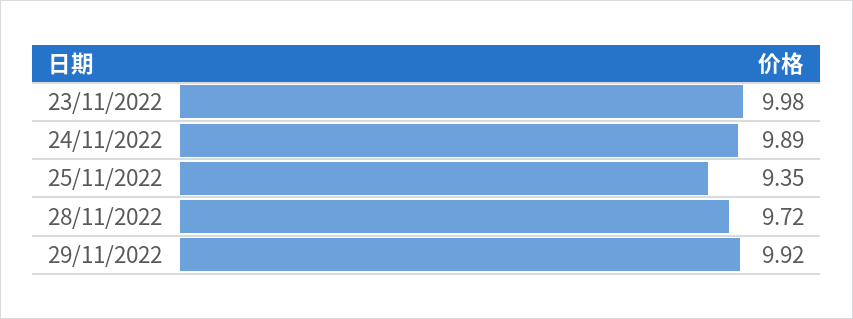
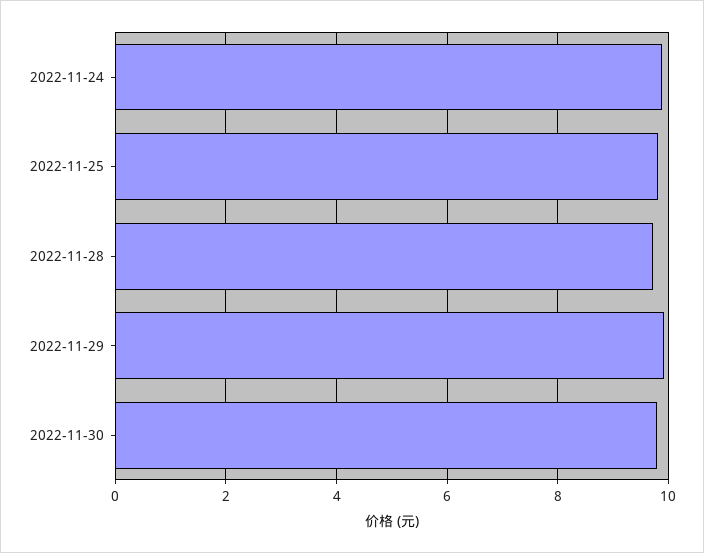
23/11/2022: 9.98 -> none
25/11/2022: 9.35 -> 9.8
2022-11-30: none -> 9.8

